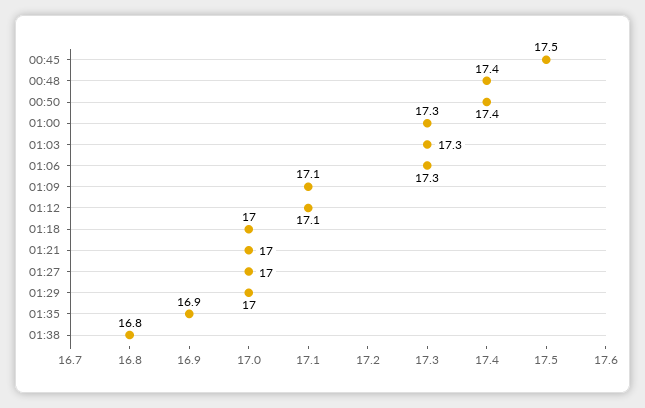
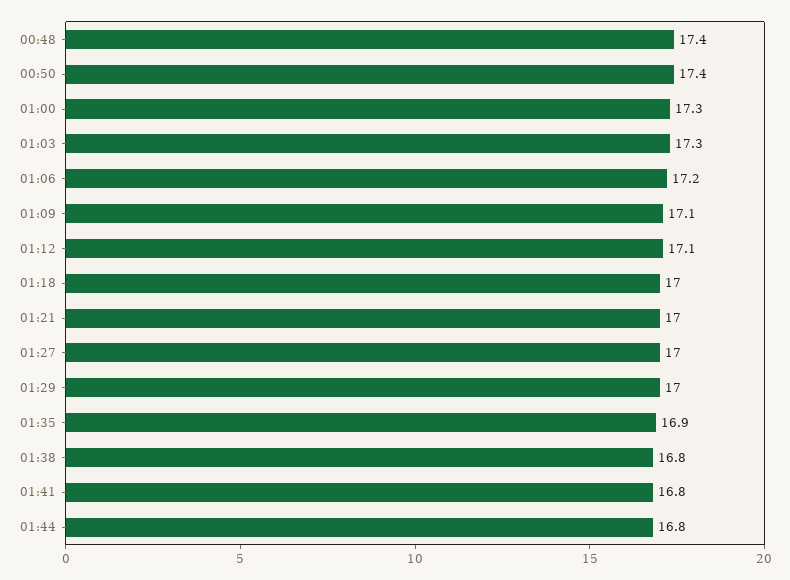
00:45: 17.5 -> none
01:06: 17.3 -> 17.2
01:41: none -> 16.8
01:44: none -> 16.8

